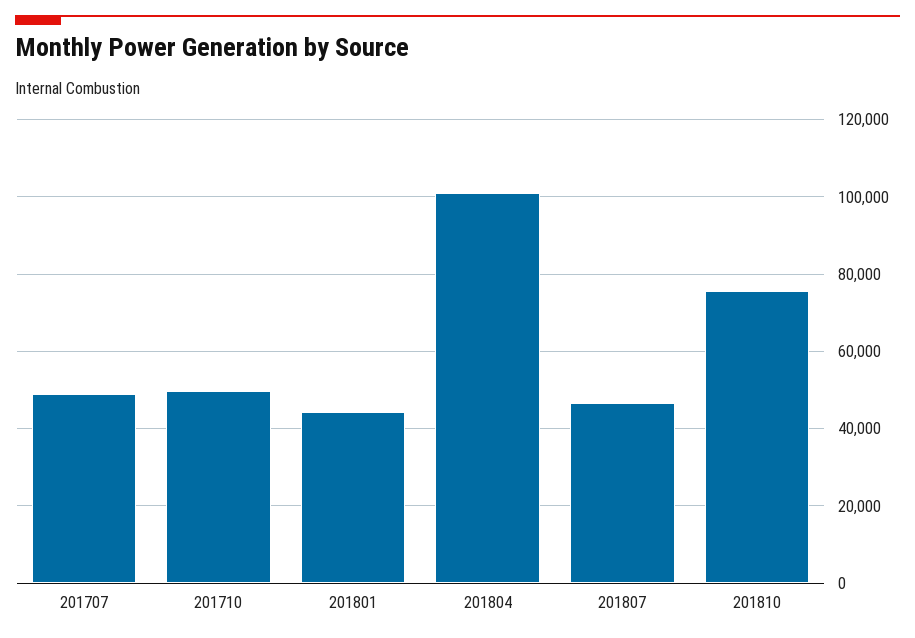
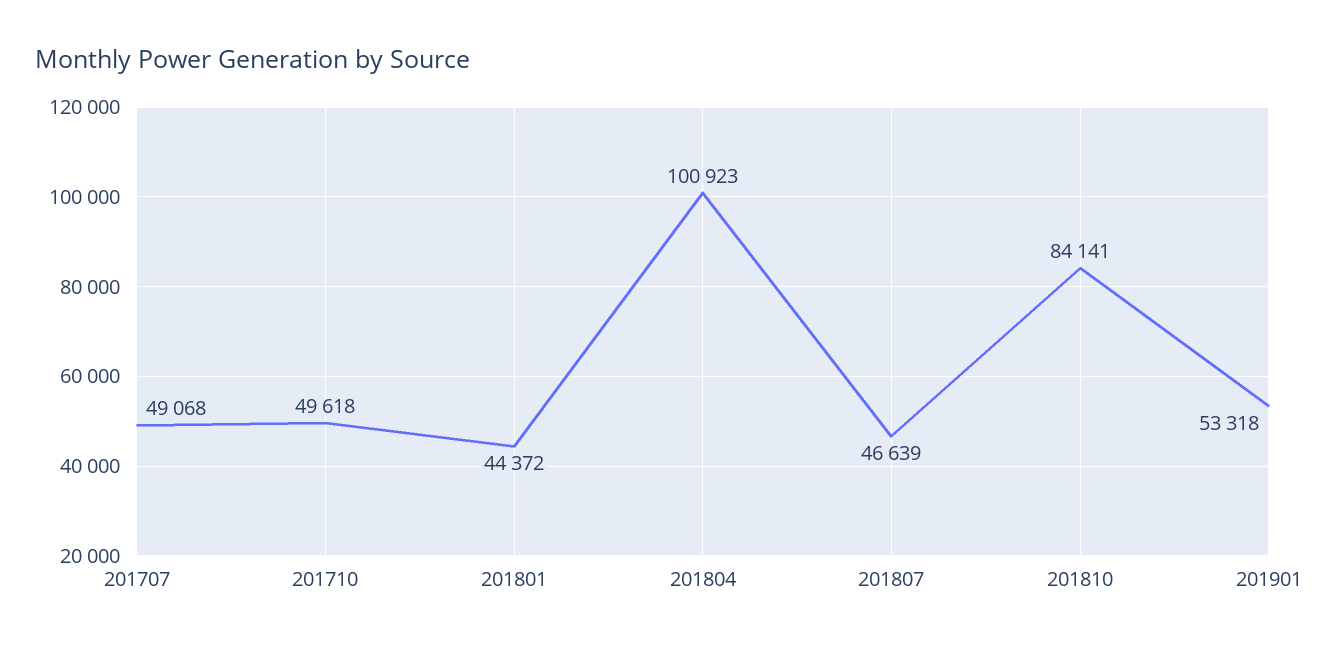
201810: 76000 -> 84141
201901: none -> 53318

